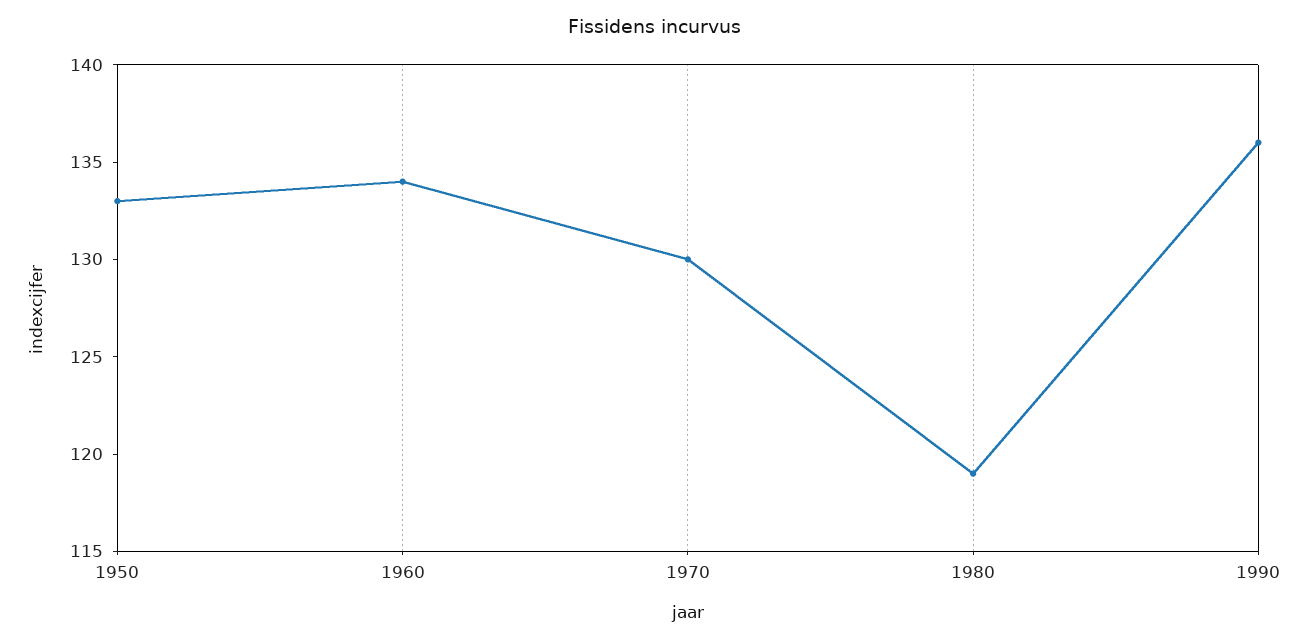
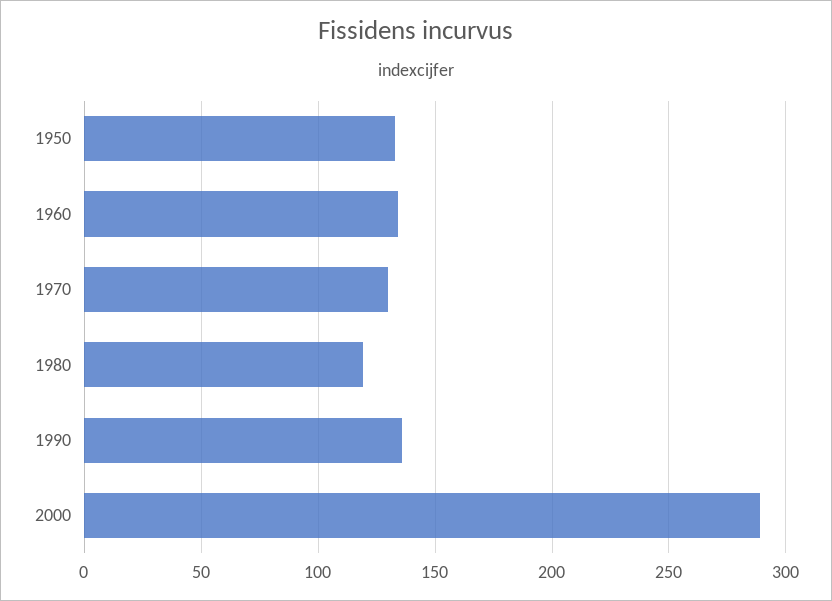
2000: none -> 290

